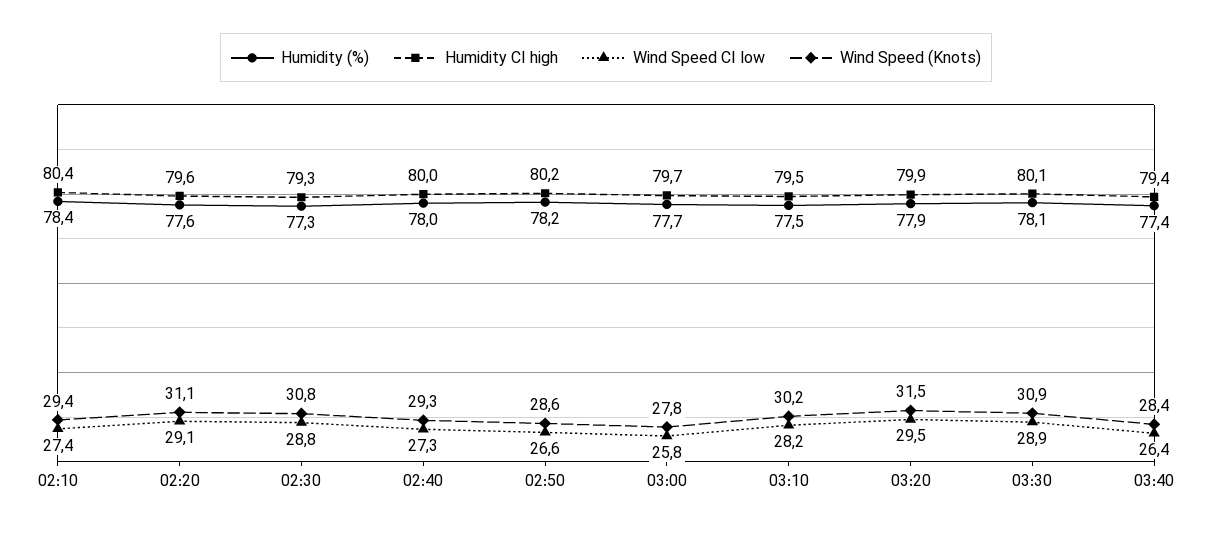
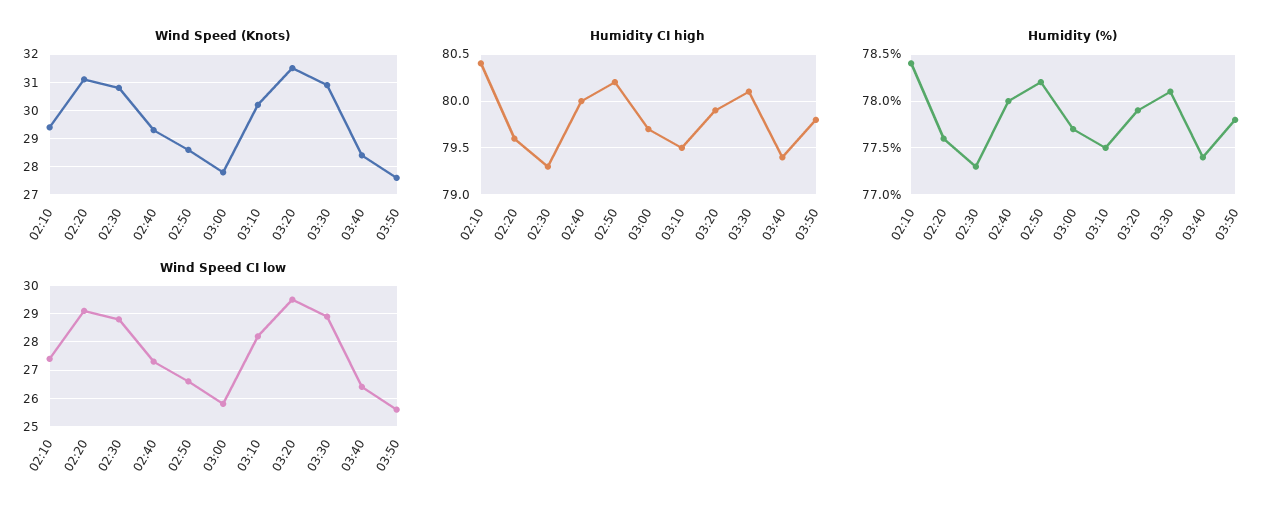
Wind Speed (Knots), 03:50: none -> 27.5
Humidity CI high, 03:50: none -> 79.8
Humidity (%), 03:50: none -> 77.8
Wind Speed CI low, 03:50: none -> 25.5

